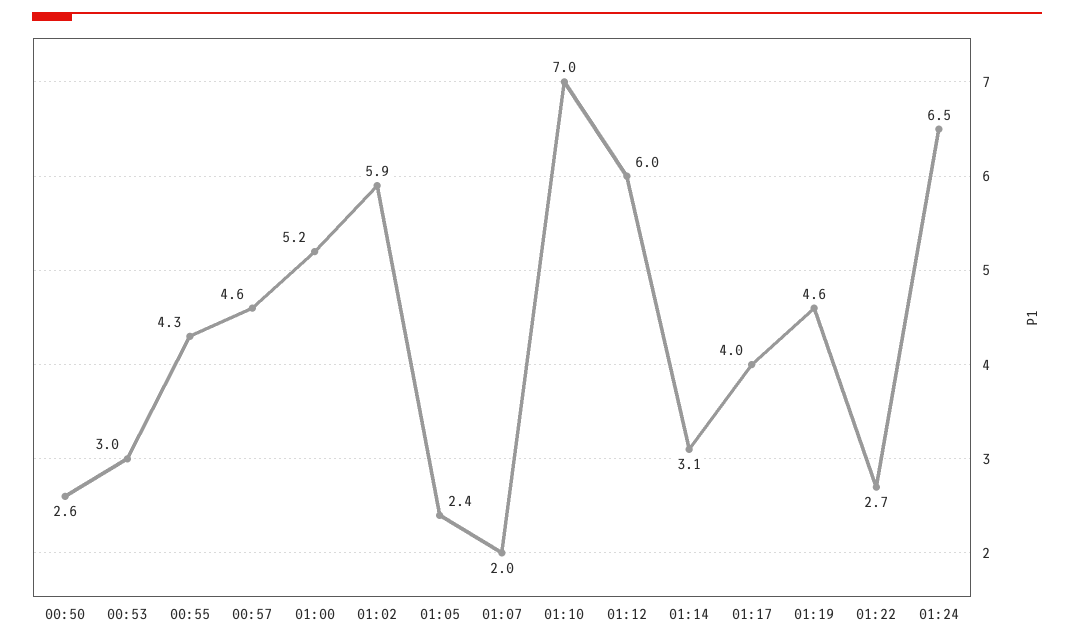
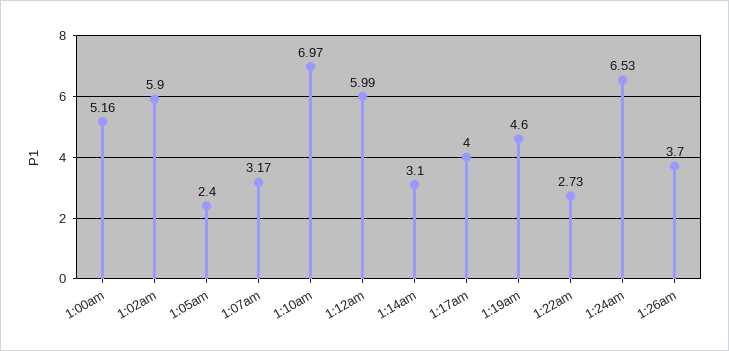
00:50: 2.6 -> none
00:53: 3 -> none
00:55: 4.3 -> none
00:57: 4.6 -> none
01:07: 2 -> 3.17
1:26am: none -> 3.7

